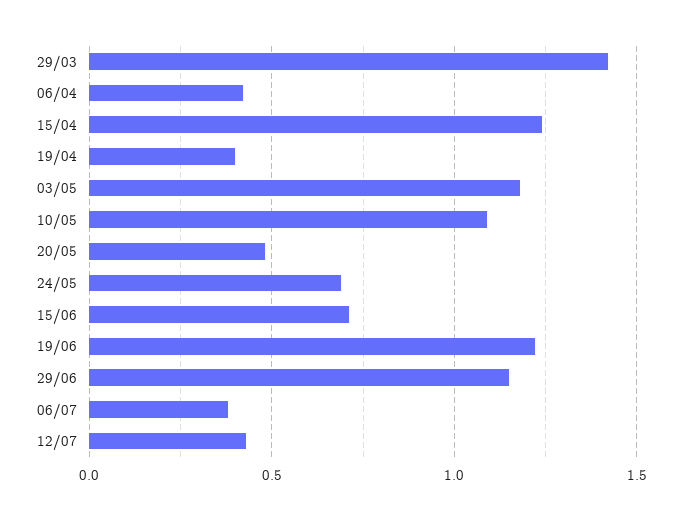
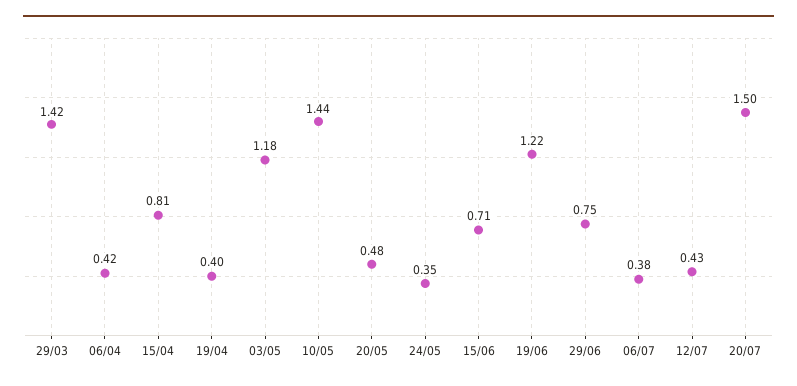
15/04: 1.25 -> 0.81
10/05: 1.1 -> 1.44
24/05: 0.7 -> 0.35
29/06: 1.15 -> 0.75
20/07: none -> 1.5

